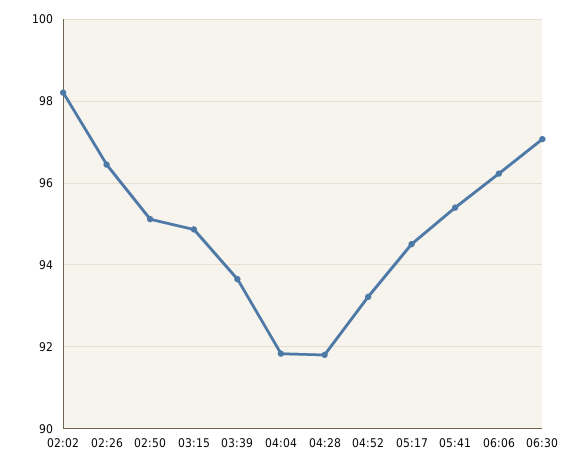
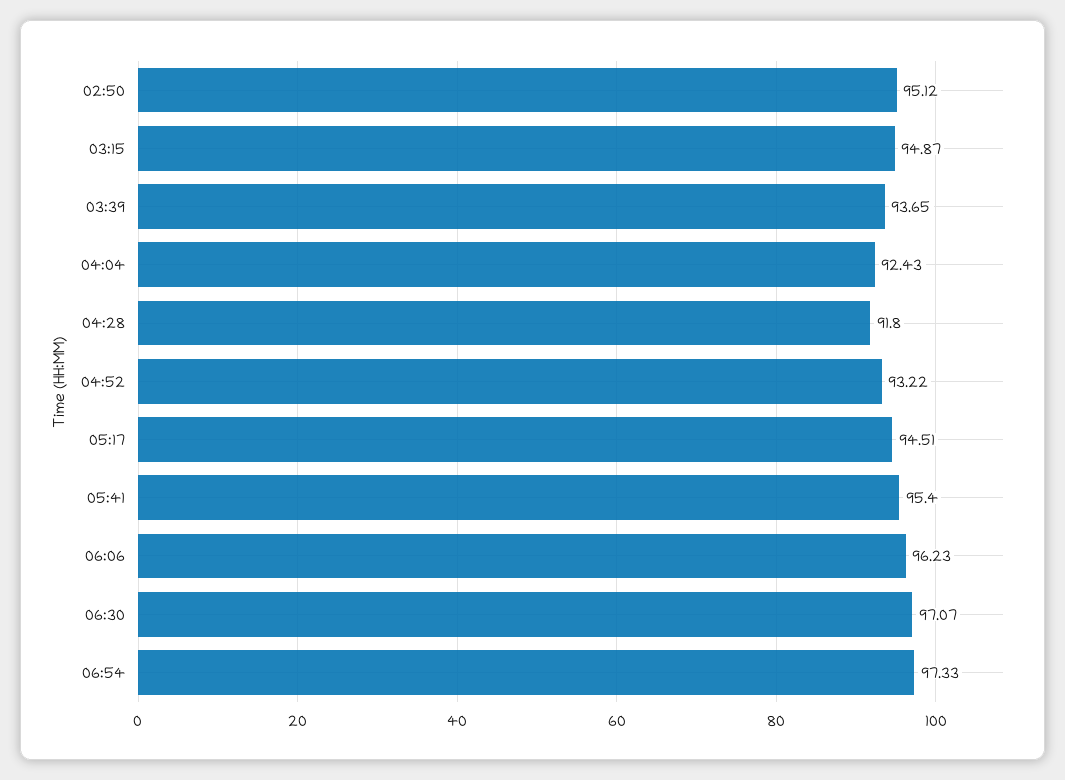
02:02: 98.2 -> none
02:26: 96.4 -> none
04:04: 91.8 -> 92.43
06:54: none -> 97.33

